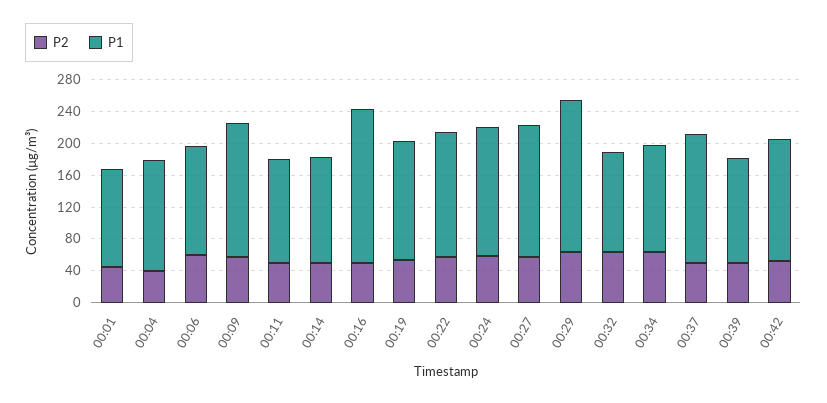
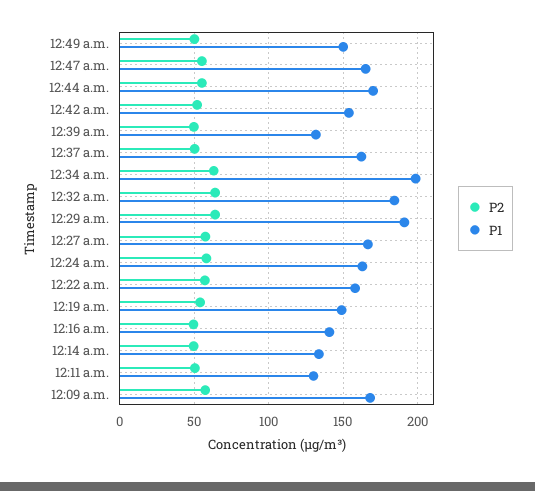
P2, 00:01: 40 -> none
P1, 00:01: 120 -> none
P2, 00:04: 40 -> none
P1, 00:04: 140 -> none
P2, 00:06: 60 -> none
P1, 00:06: 140 -> none
P1, 00:16: 200 -> 140
P1, 00:32: 120 -> 185
P1, 00:34: 140 -> 200
P2, 12:49 a.m.: none -> 50
P1, 12:49 a.m.: none -> 150
P2, 12:47 a.m.: none -> 55
P1, 12:47 a.m.: none -> 165
P2, 12:44 a.m.: none -> 55
P1, 12:44 a.m.: none -> 170

